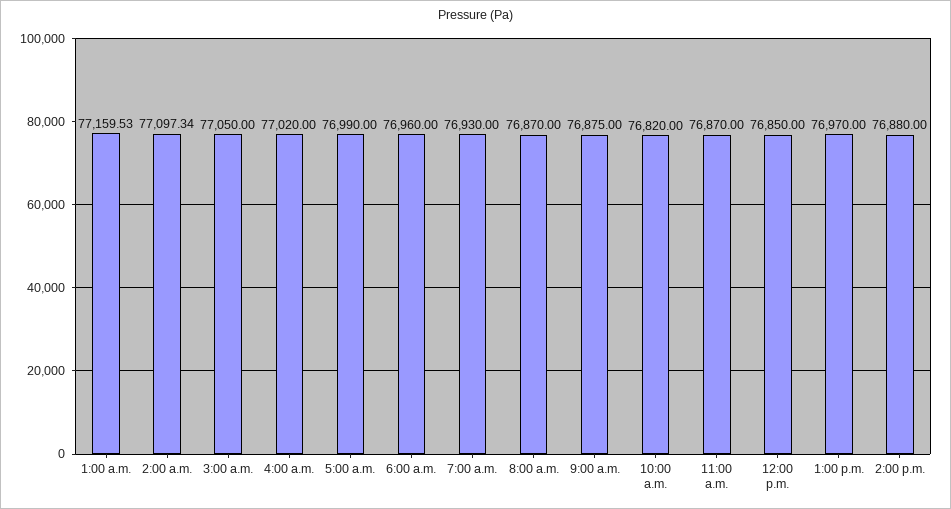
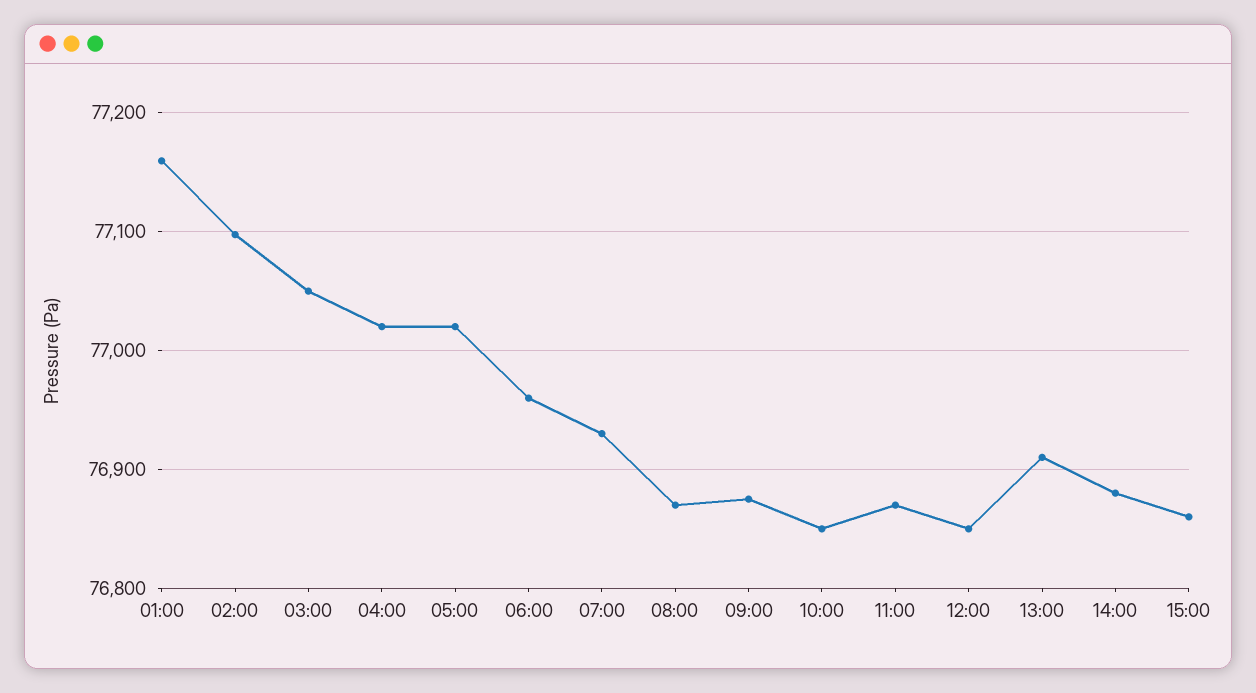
5:00 a.m.: 76990 -> 77020
10:00 a.m.: 76820 -> 76850
1:00 p.m.: 76970 -> 76910
15:00: none -> 76860

